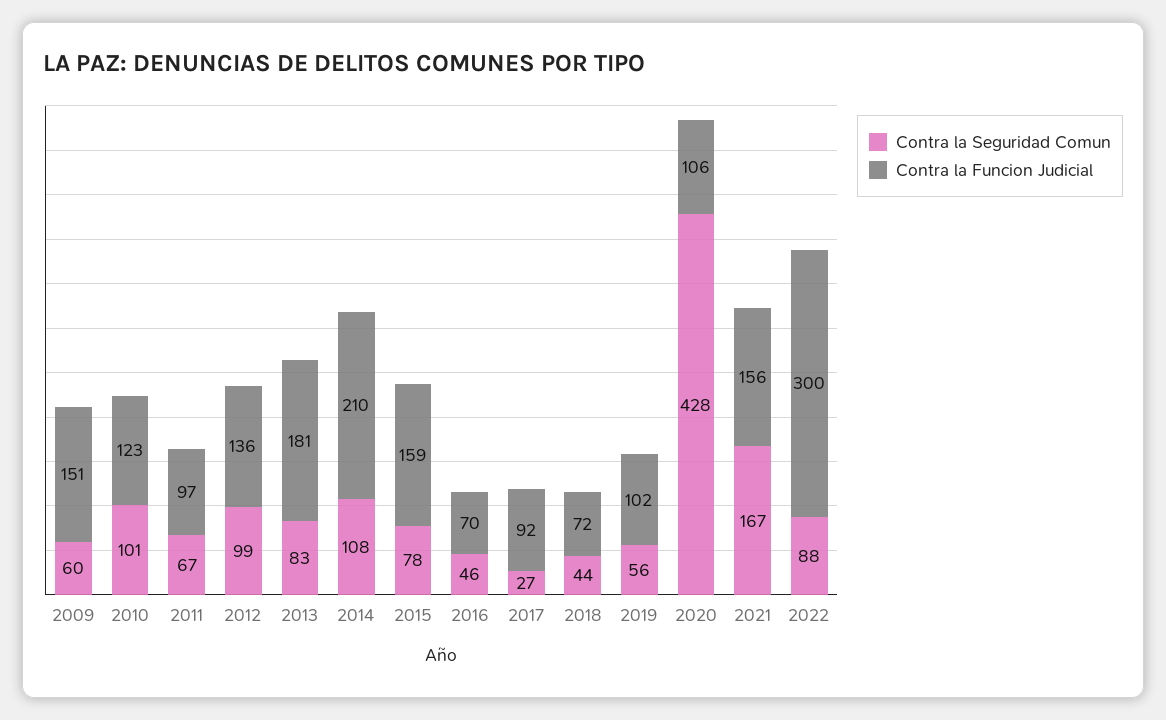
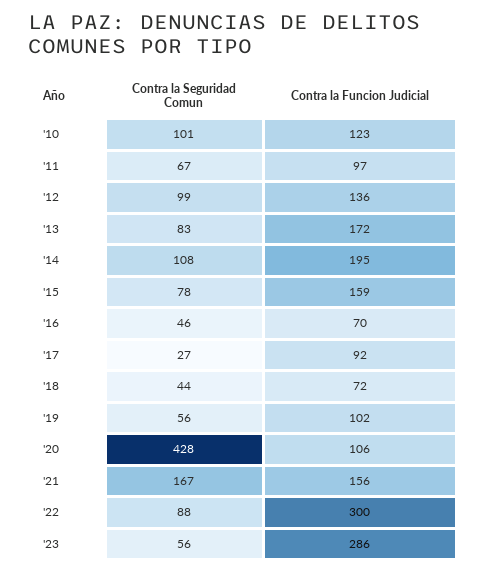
Contra la Seguridad Comun, 2009: 60 -> none
Contra la Funcion Judicial, 2009: 151 -> none
Contra la Funcion Judicial, 2013: 181 -> 172
Contra la Funcion Judicial, 2014: 210 -> 195
Contra la Seguridad Comun, '23: none -> 56
Contra la Funcion Judicial, '23: none -> 286

